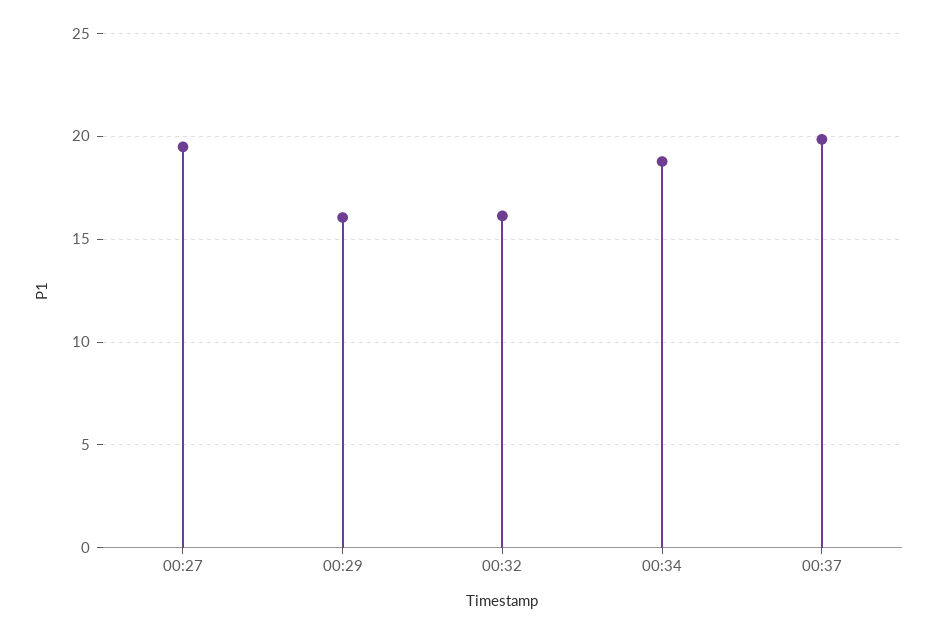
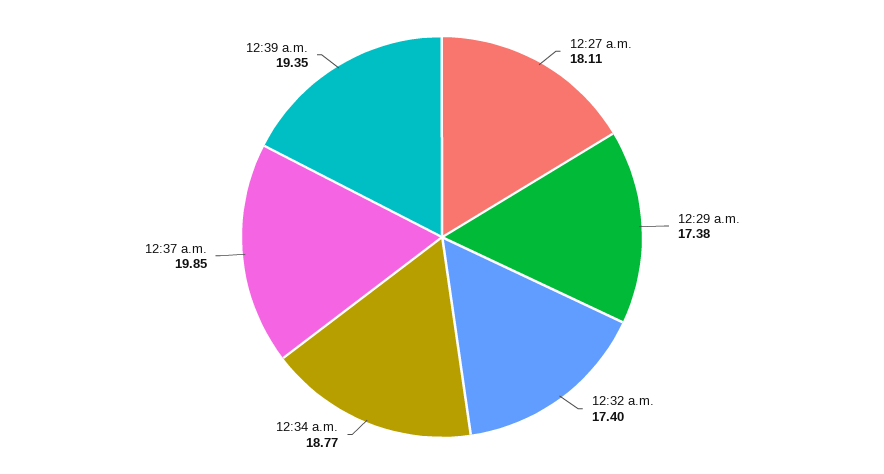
00:27: 19.5 -> 18.11
00:29: 16 -> 17.38
00:32: 16 -> 17.4
12:39 a.m.: none -> 19.35

